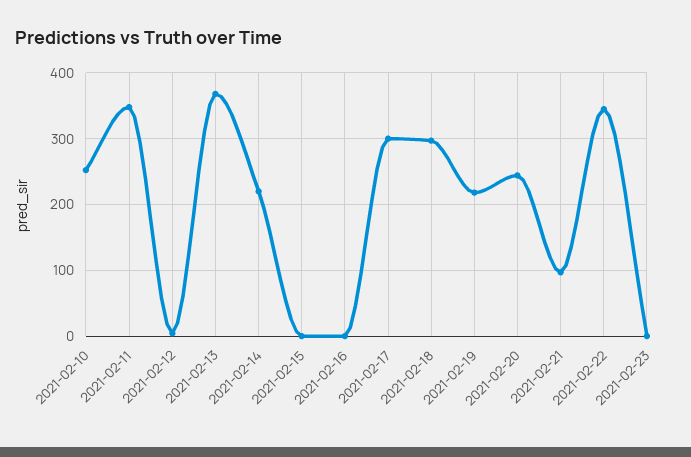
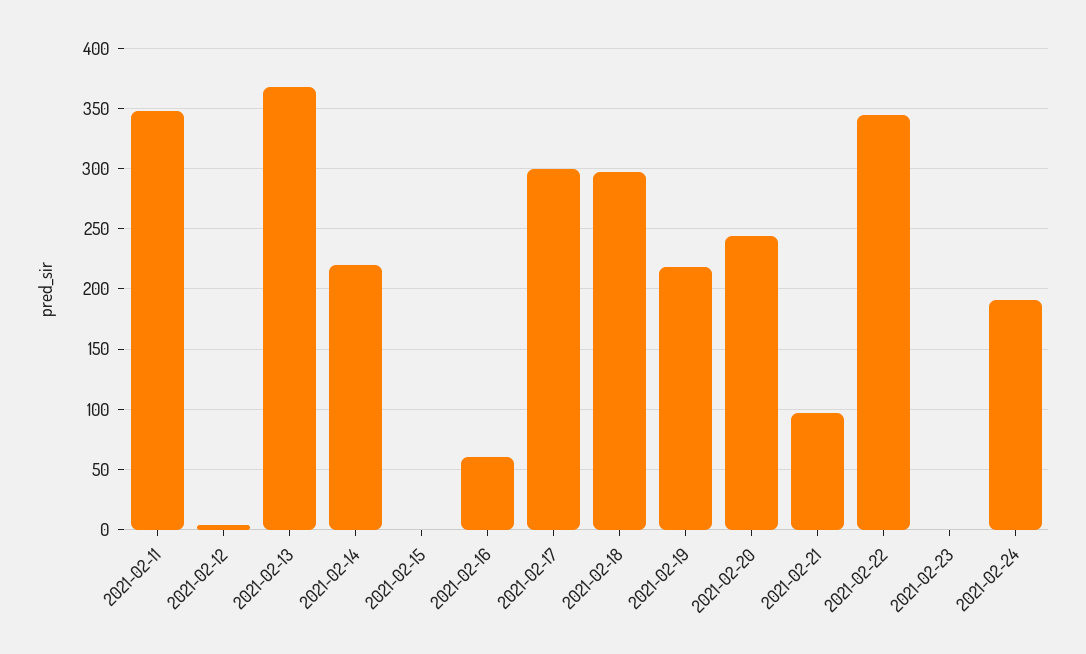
2021-02-10: 250 -> none
2021-02-16: 0 -> 60
2021-02-24: none -> 190

